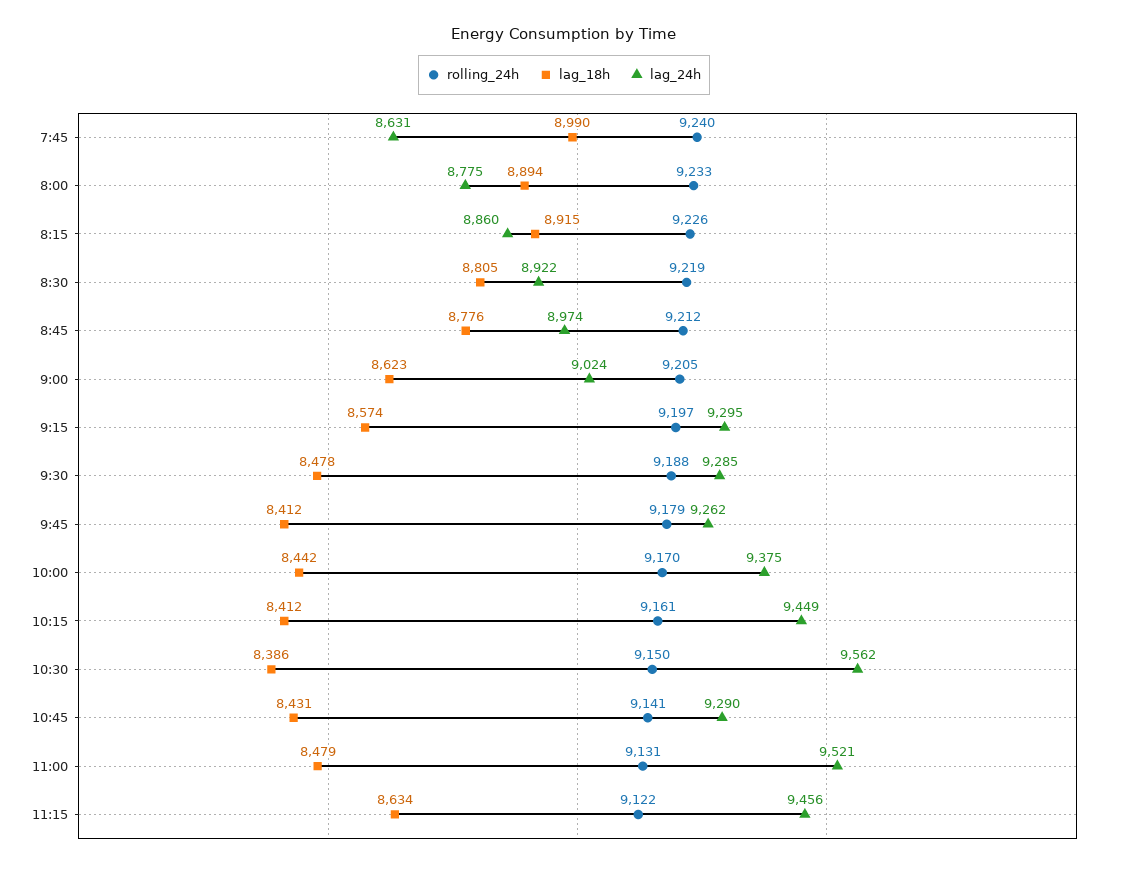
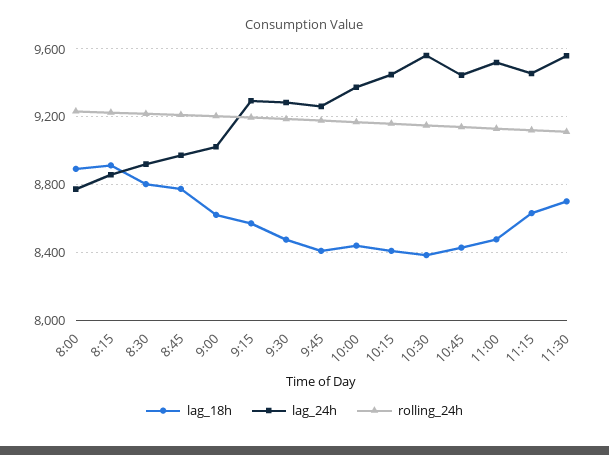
rolling_24h, 7:45: 9240 -> none
lag_18h, 7:45: 8990 -> none
lag_24h, 7:45: 8631 -> none
lag_24h, 10:45: 9290 -> 9450
lag_18h, 11:30: none -> 8700
lag_24h, 11:30: none -> 9550
rolling_24h, 11:30: none -> 9100

